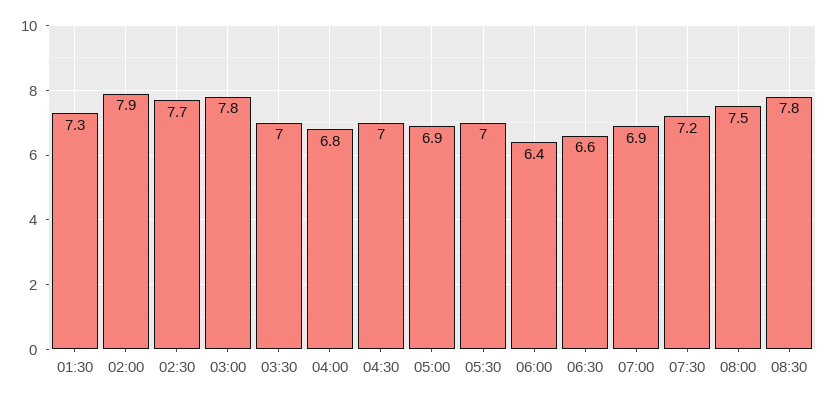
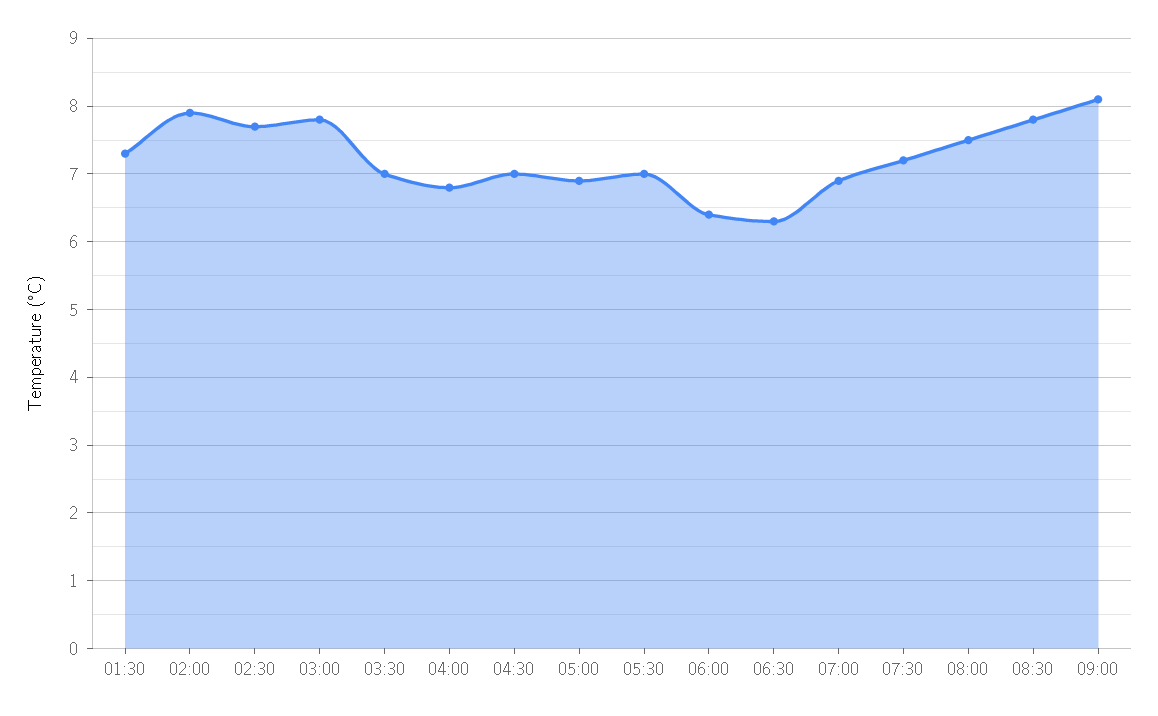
06:30: 6.6 -> 6.3
09:00: none -> 8.1

